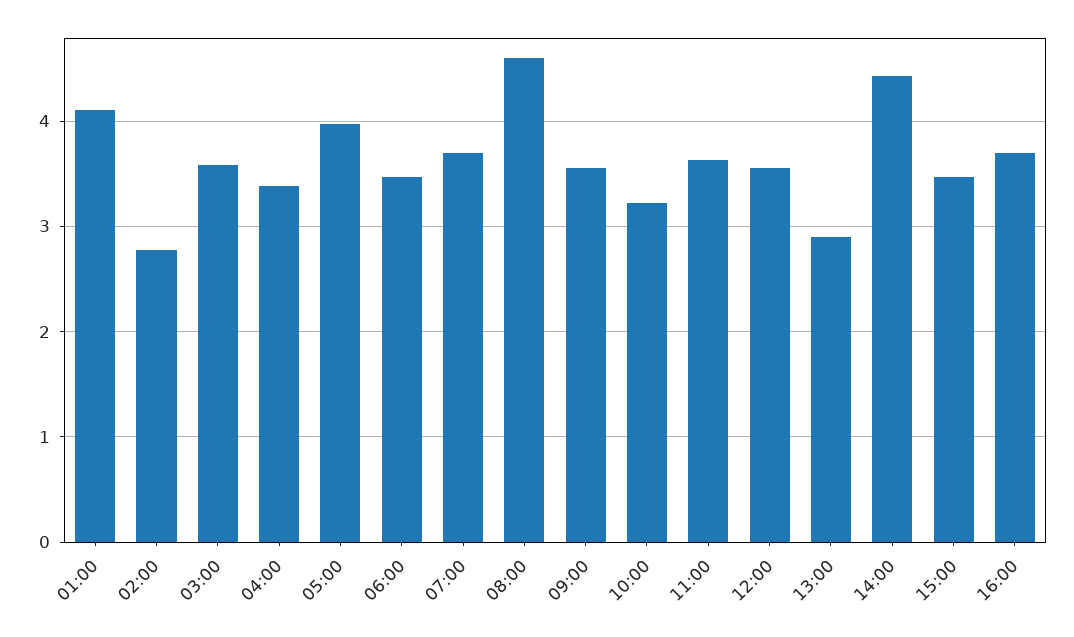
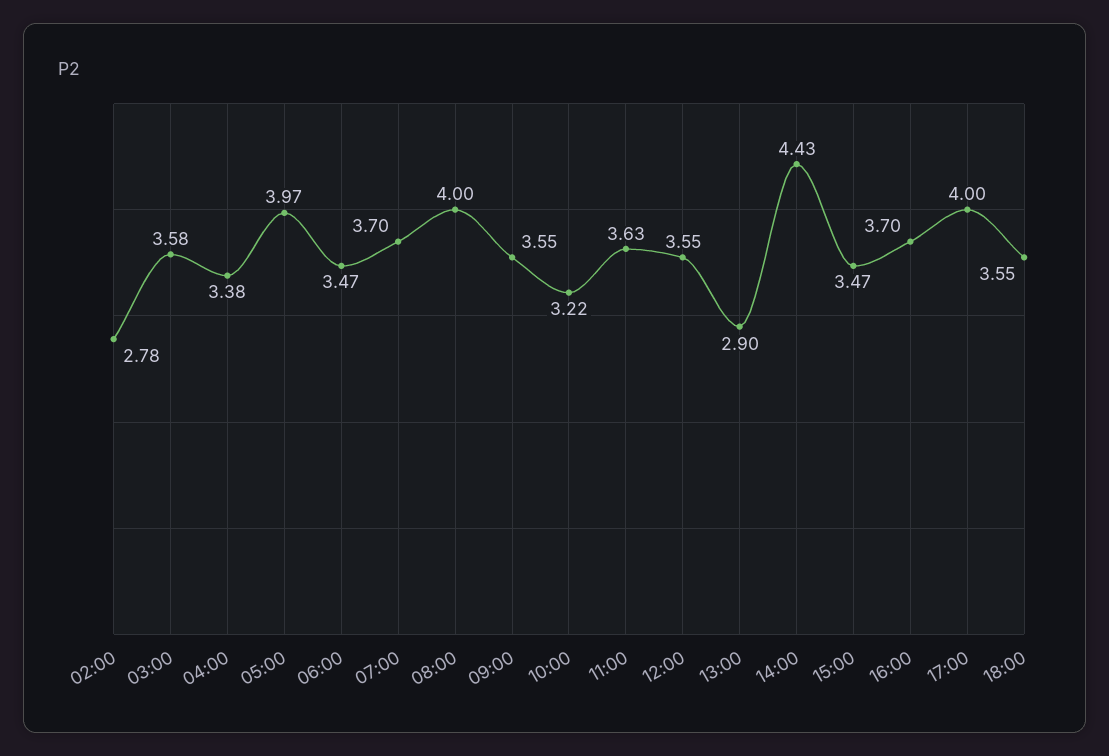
01:00: 4.1 -> none
08:00: 4.6 -> 4
17:00: none -> 4
18:00: none -> 3.55

